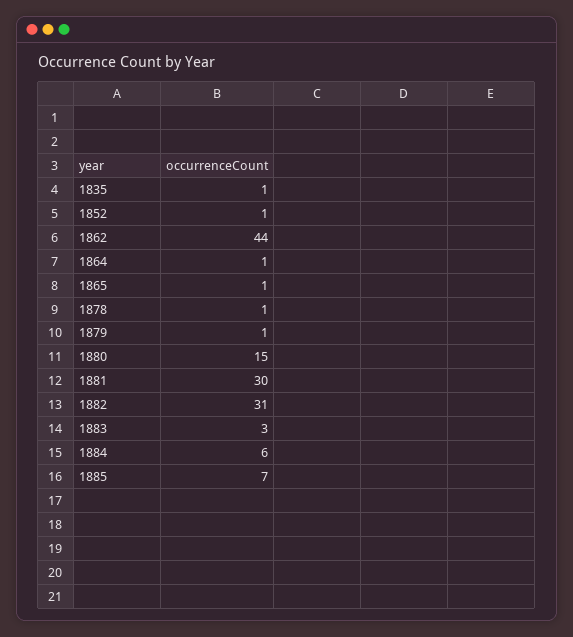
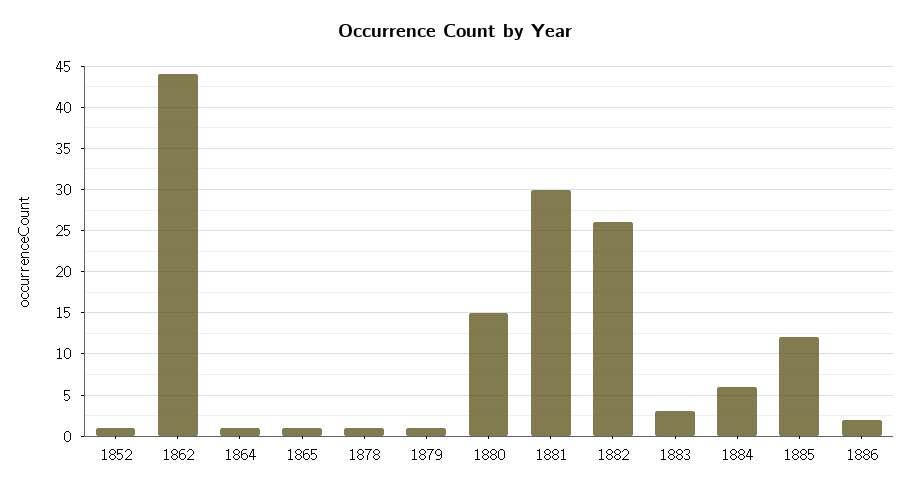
1835: 1 -> none
1882: 31 -> 26
1885: 7 -> 12
1886: none -> 2

